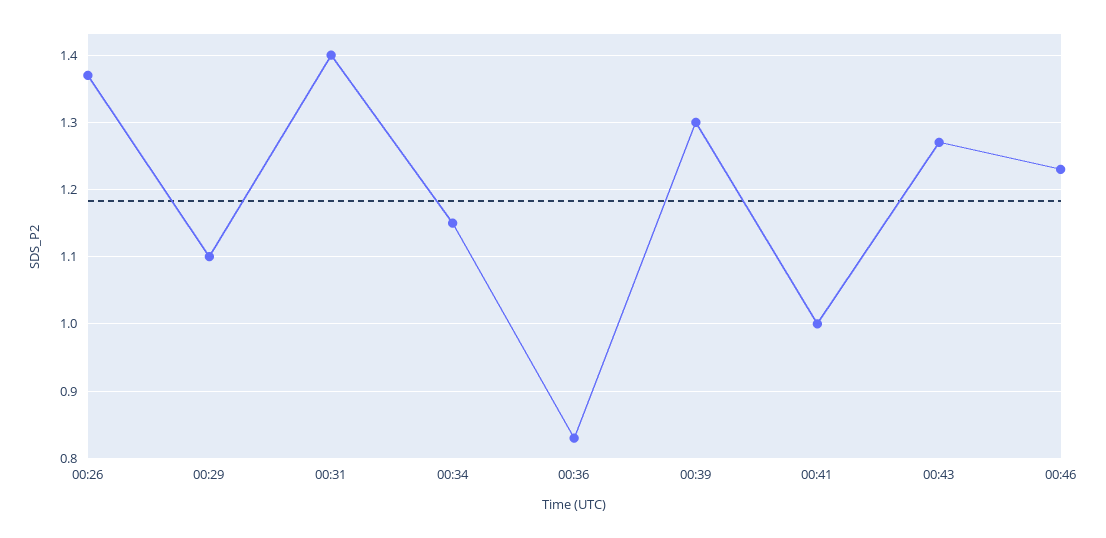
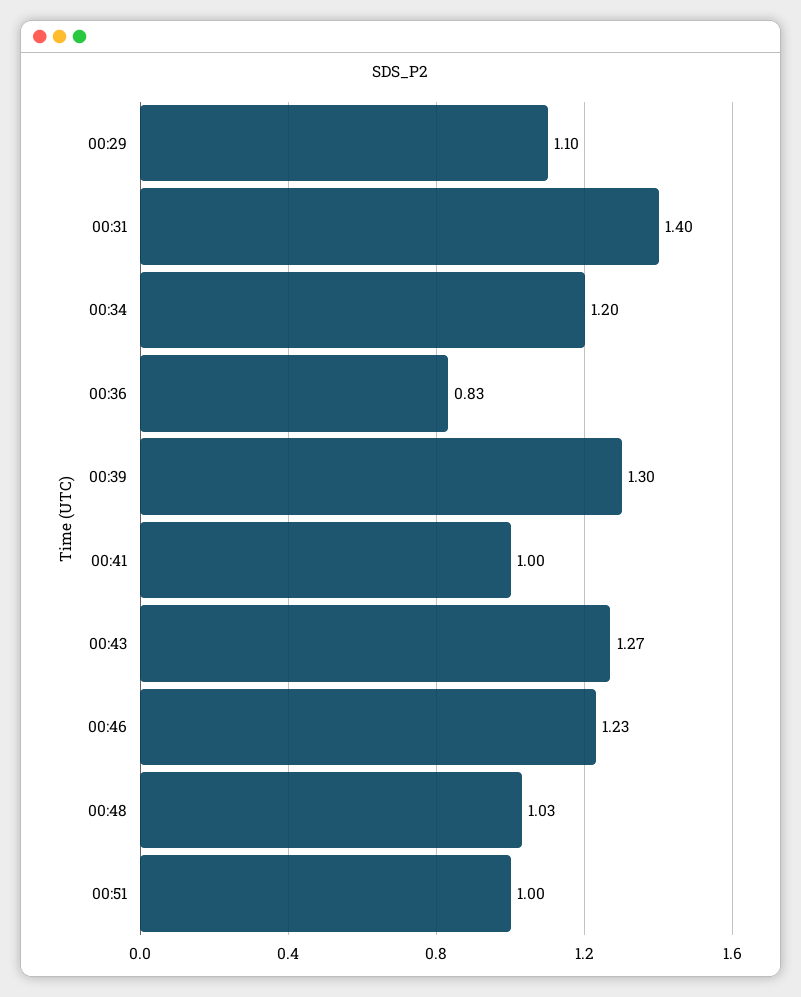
00:26: 1.37 -> none
00:34: 1.15 -> 1.2
00:48: none -> 1.03
00:51: none -> 1

